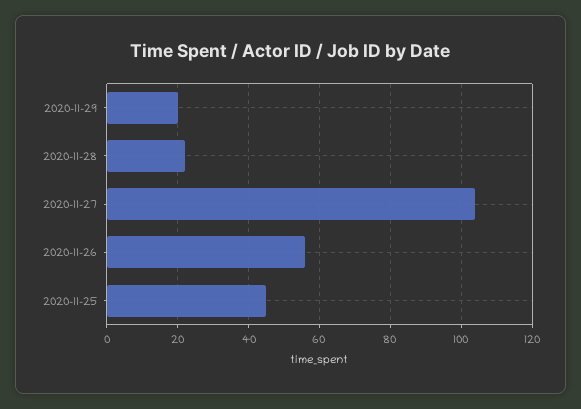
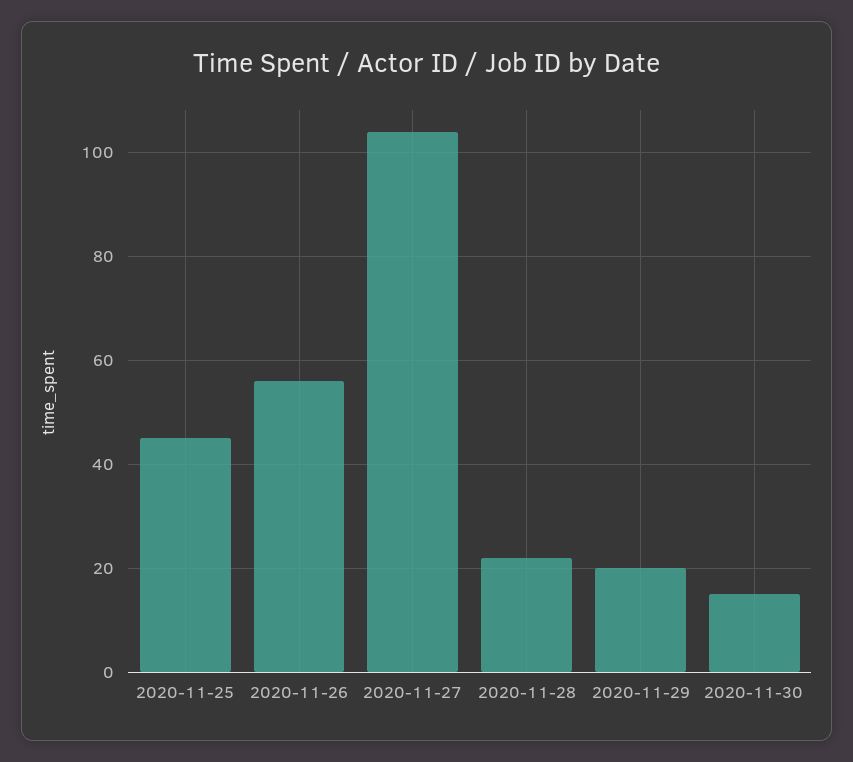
2020-11-30: none -> 15

